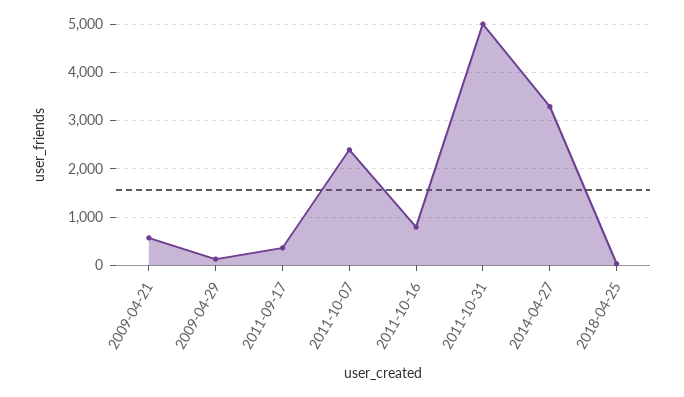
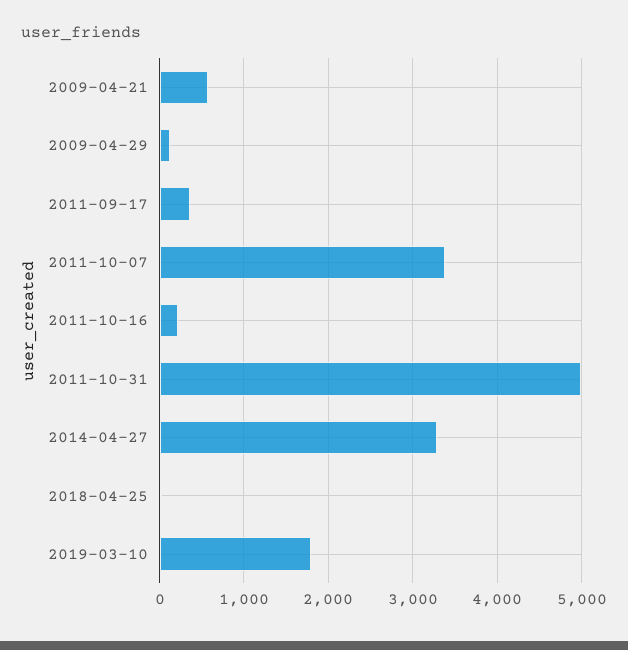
2011-10-07: 2400 -> 3400
2011-10-16: 800 -> 200
2019-03-10: none -> 1800

